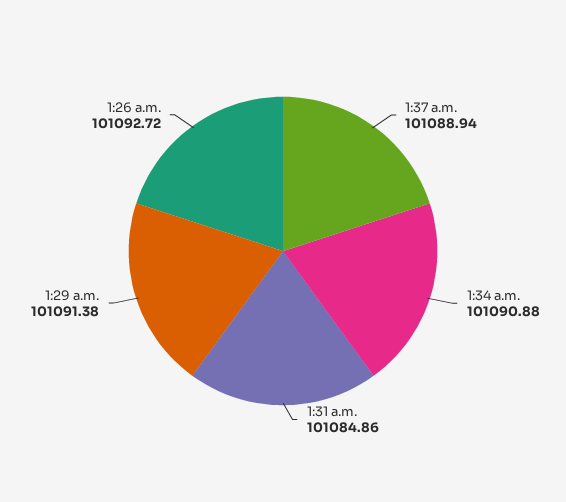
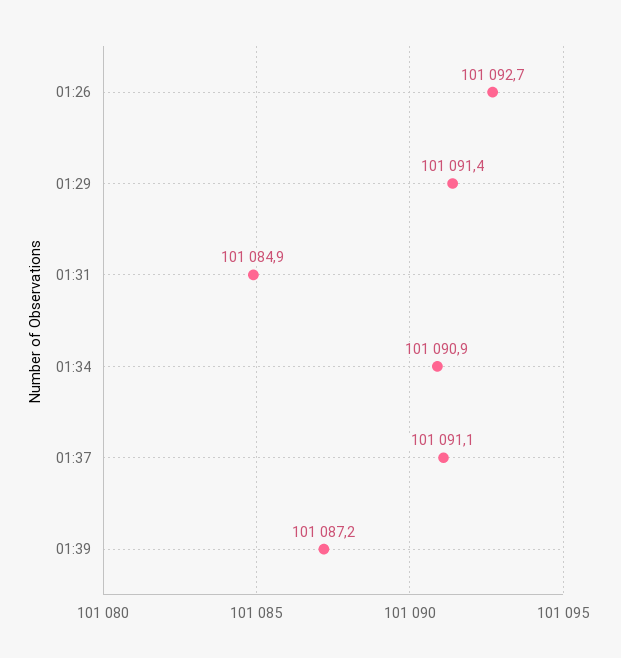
1:37 a.m.: 101088.94 -> 101091.1
01:39: none -> 101087.2

